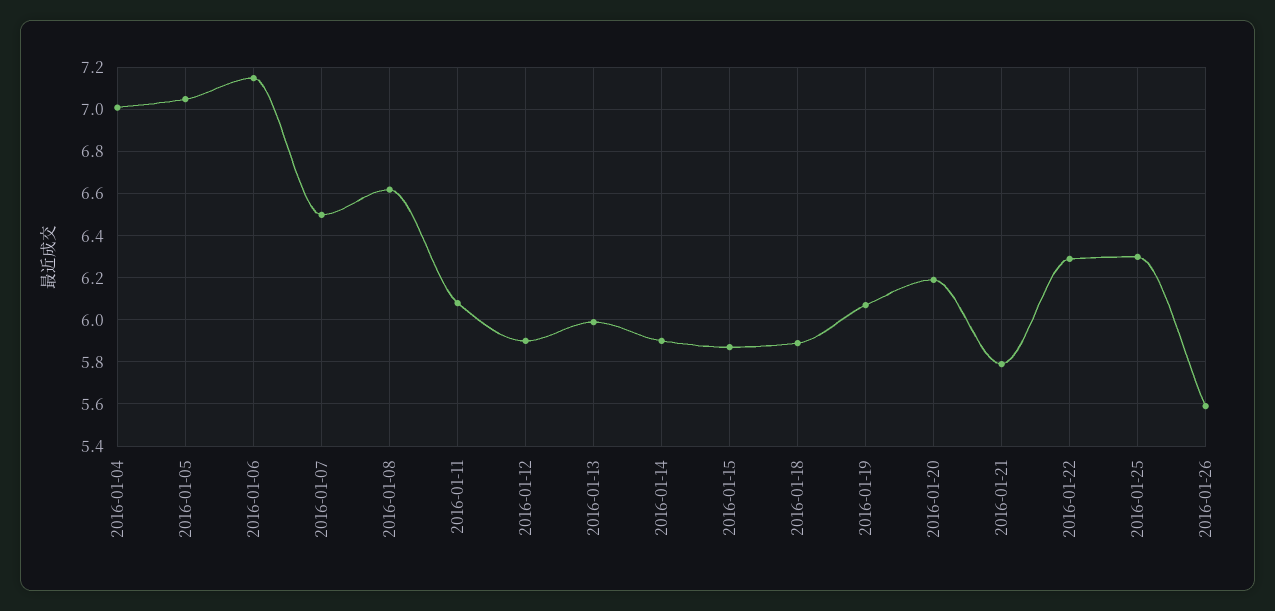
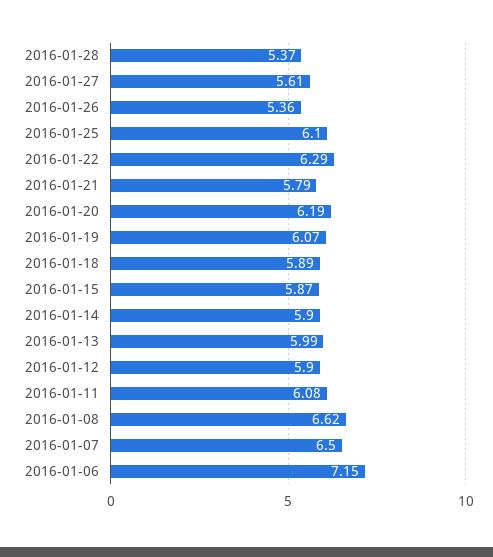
2016-01-04: 7 -> none
2016-01-05: 7.05 -> none
2016-01-25: 6.3 -> 6.1
2016-01-26: 5.6 -> 5.36
2016-01-28: none -> 5.37
2016-01-27: none -> 5.61

